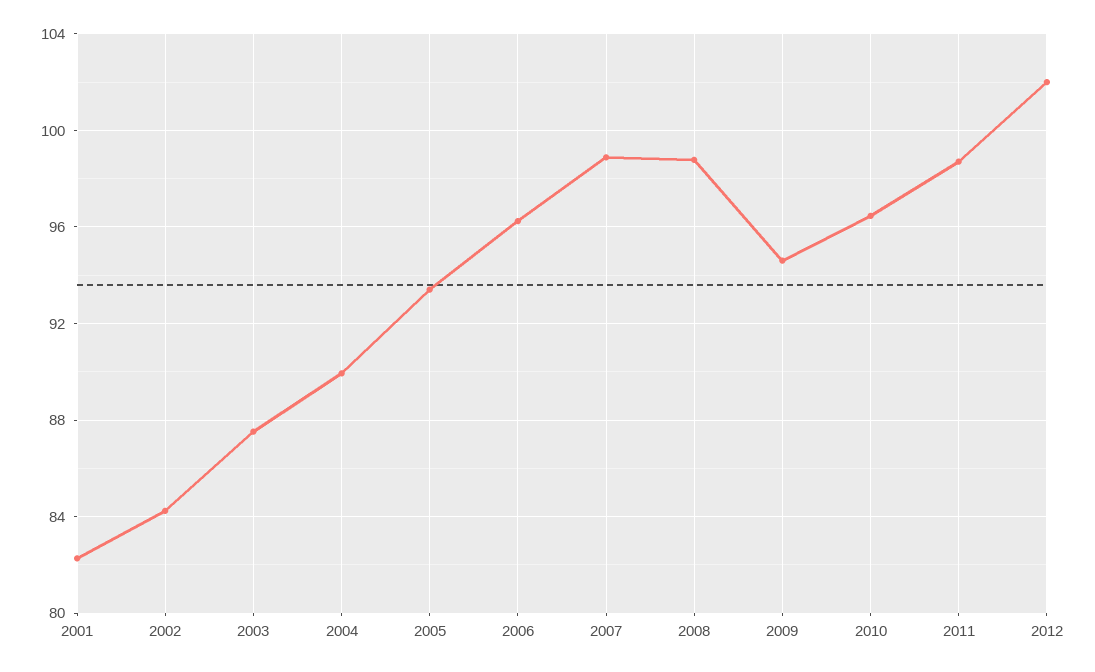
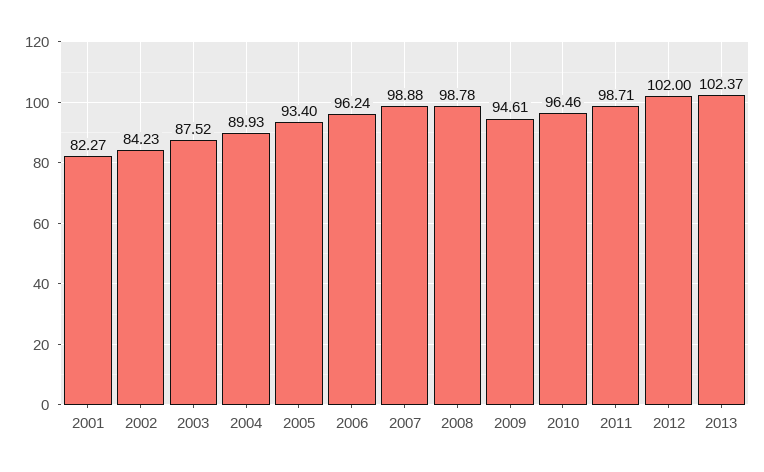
2013: none -> 102.37

